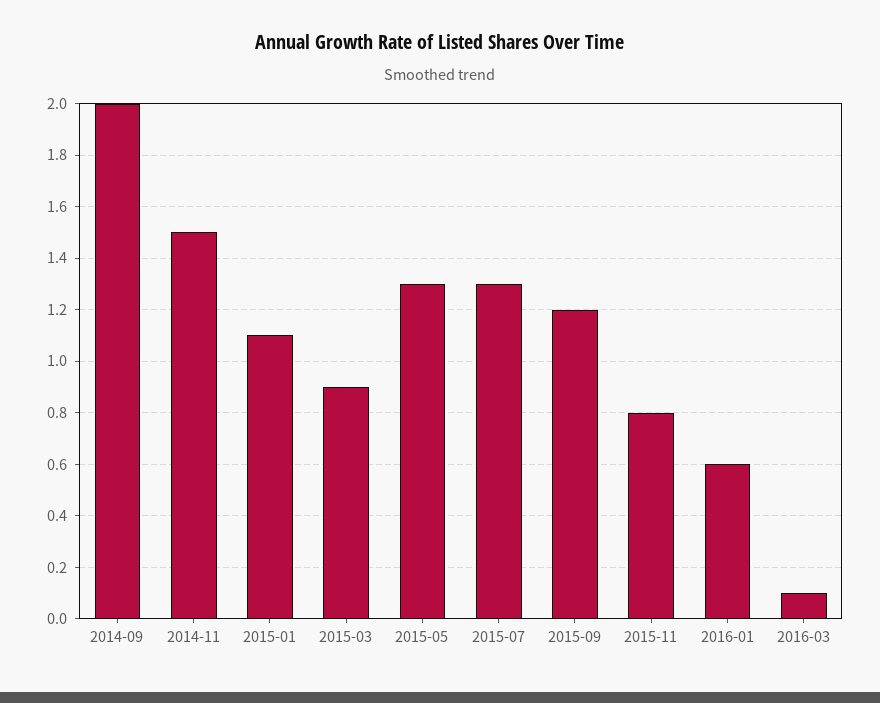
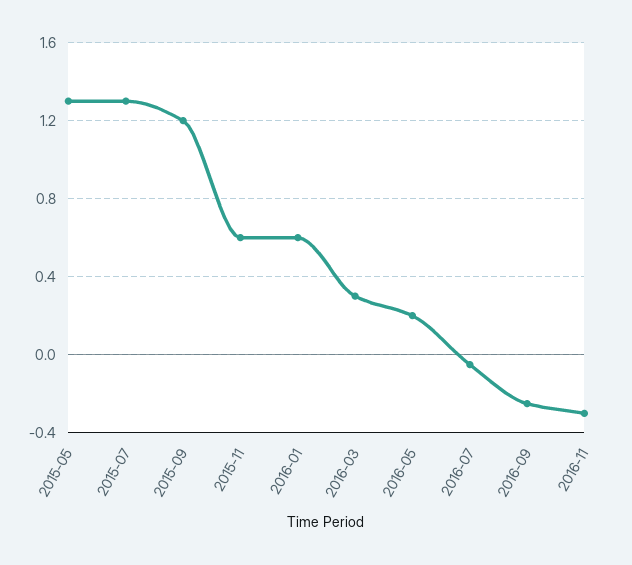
2014-09: 2 -> none
2014-11: 1.5 -> none
2015-01: 1.1 -> none
2015-03: 0.9 -> none
2015-11: 0.8 -> 0.6
2016-03: 0.1 -> 0.3
2016-05: none -> 0.2
2016-07: none -> -0.05
2016-09: none -> -0.25
2016-11: none -> -0.3

